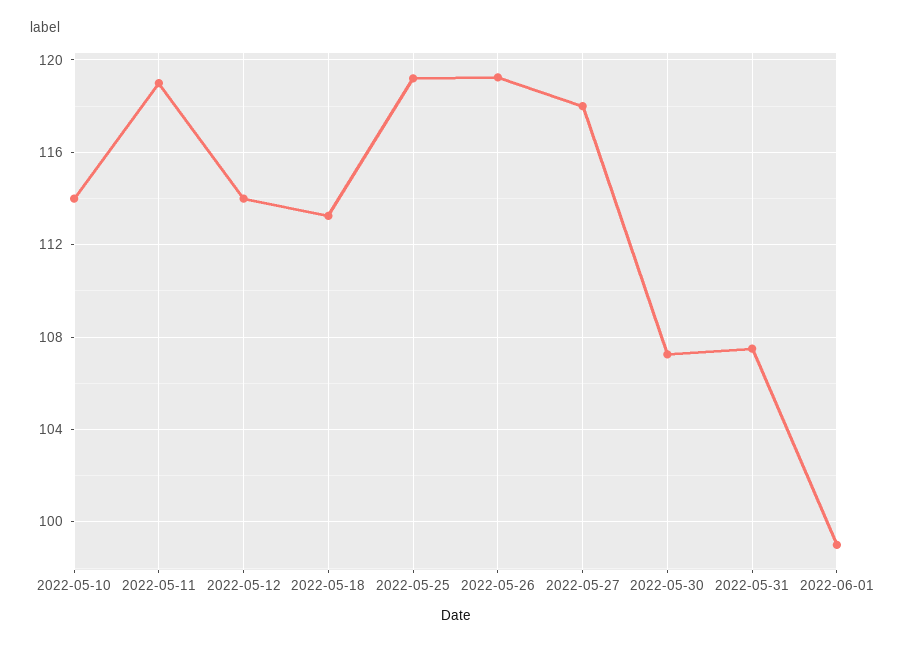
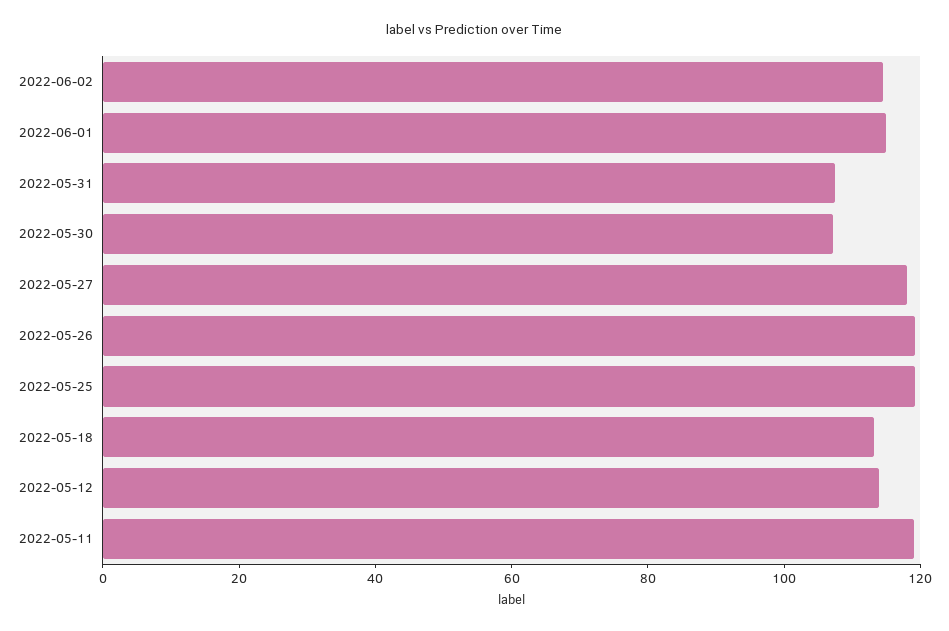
2022-05-10: 114 -> none
2022-06-01: 99 -> 115
2022-06-02: none -> 115

